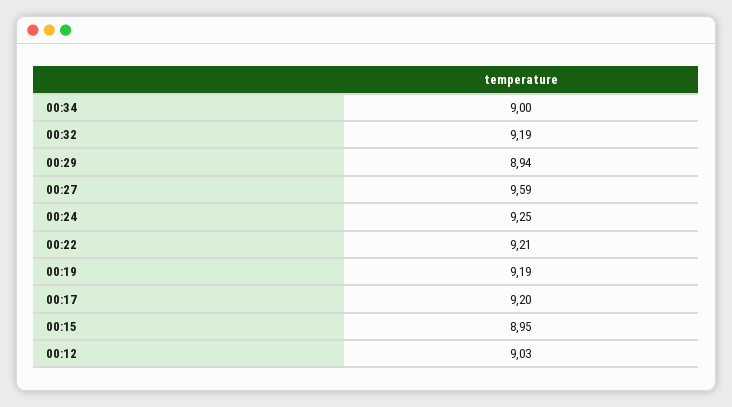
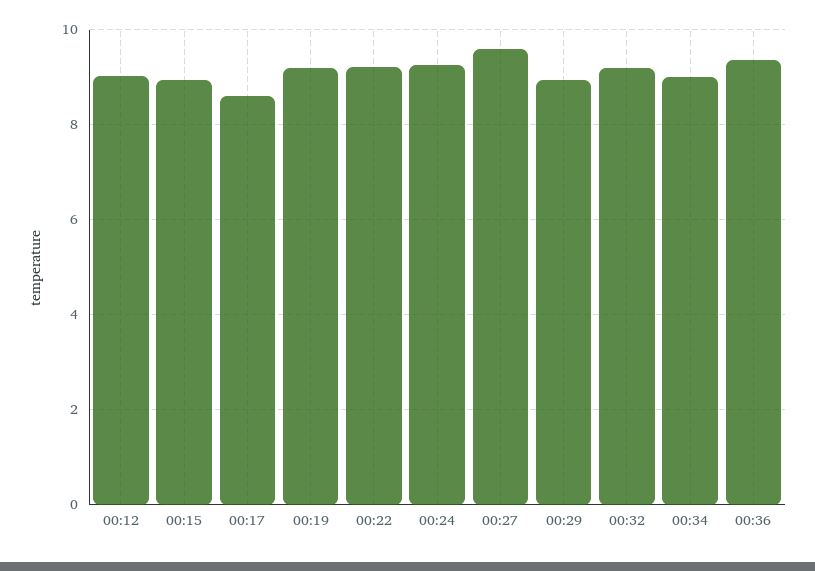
00:17: 9.2 -> 8.6
00:36: none -> 9.4

